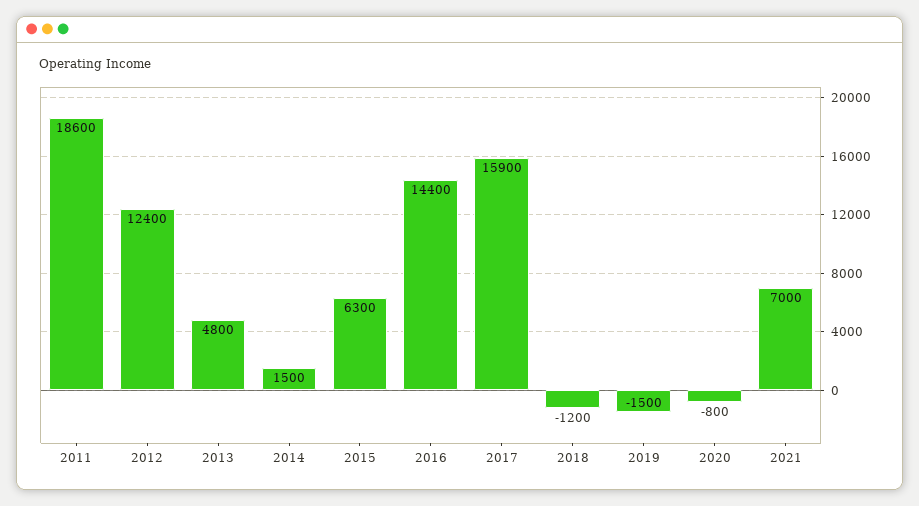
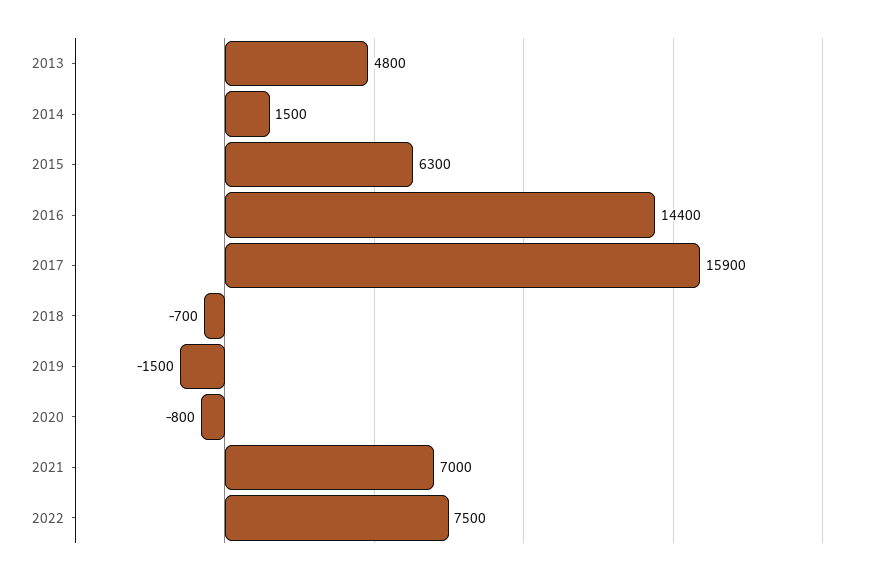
2011: 18600 -> none
2012: 12400 -> none
2018: -1200 -> -700
2022: none -> 7500

